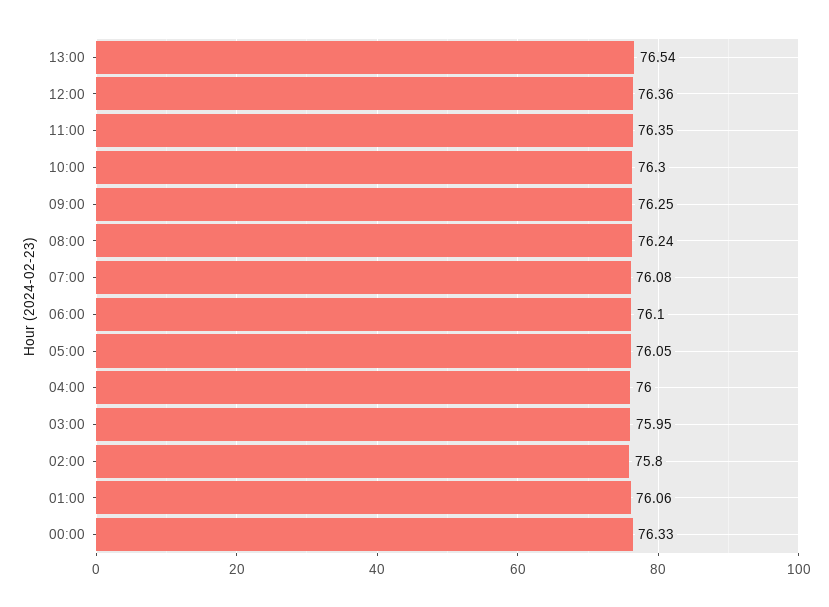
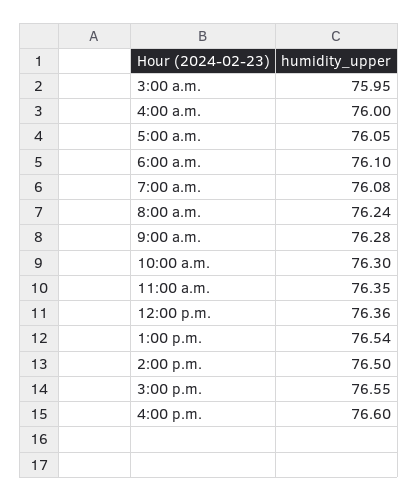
09:00: 76.25 -> 76.28
02:00: 75.8 -> none
01:00: 76.06 -> none
00:00: 76.33 -> none
2:00 p.m.: none -> 76.5
3:00 p.m.: none -> 76.55
4:00 p.m.: none -> 76.6

